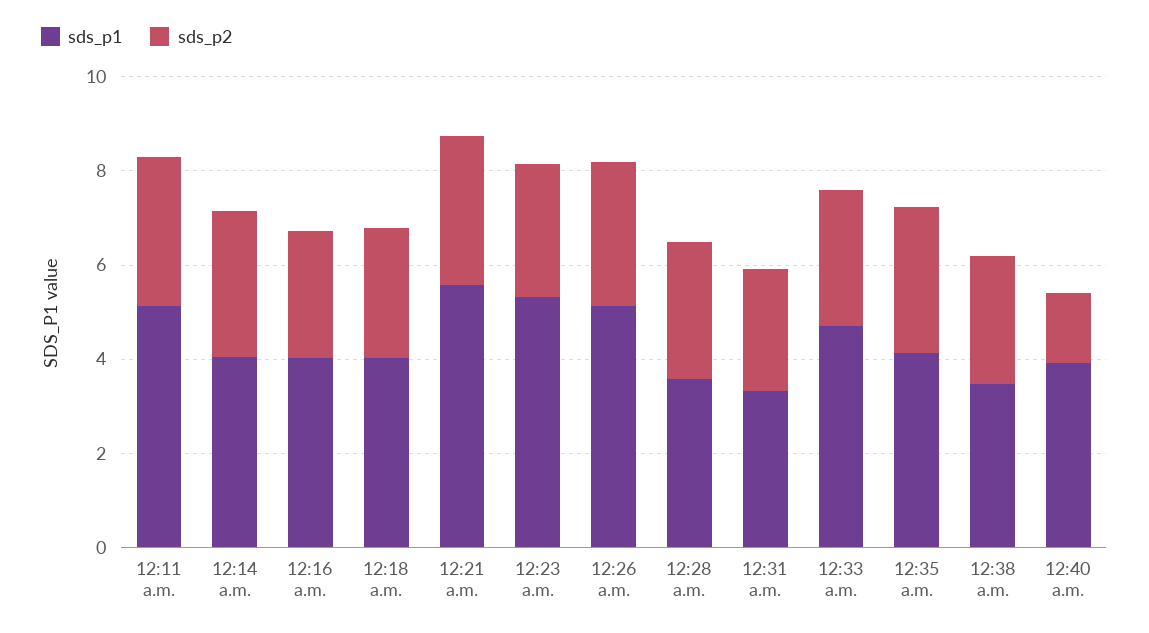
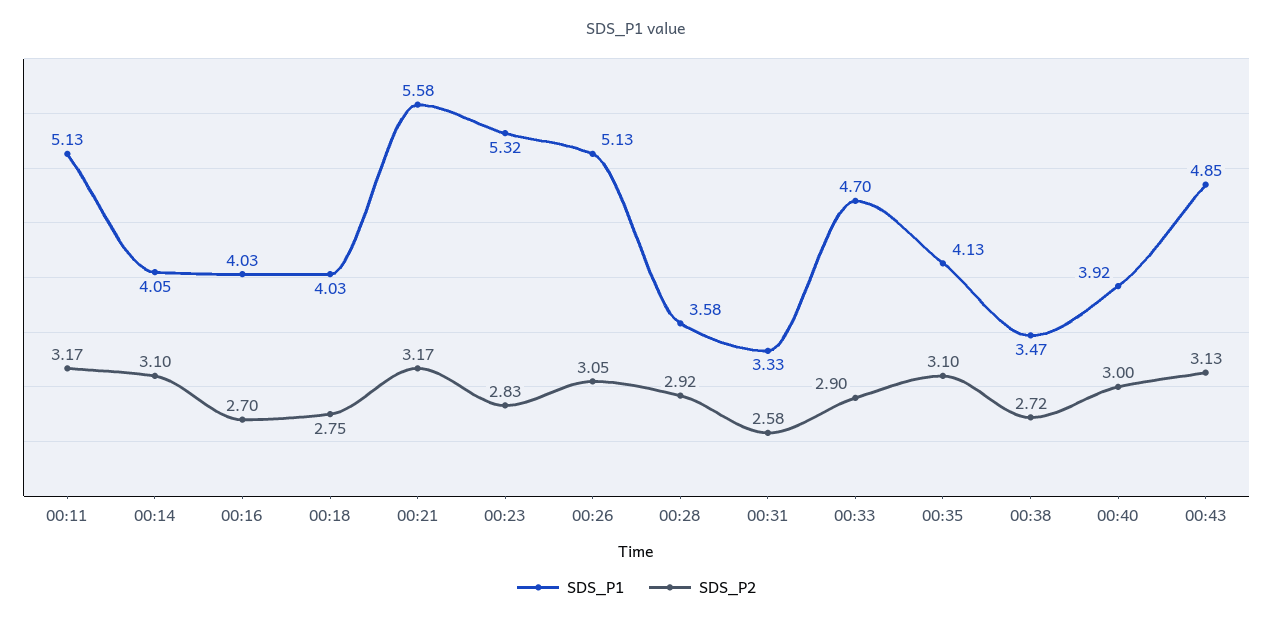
sds_p2, 12:40 a.m.: 1.5 -> 3
sds_p1, 00:43: none -> 4.85
sds_p2, 00:43: none -> 3.13

